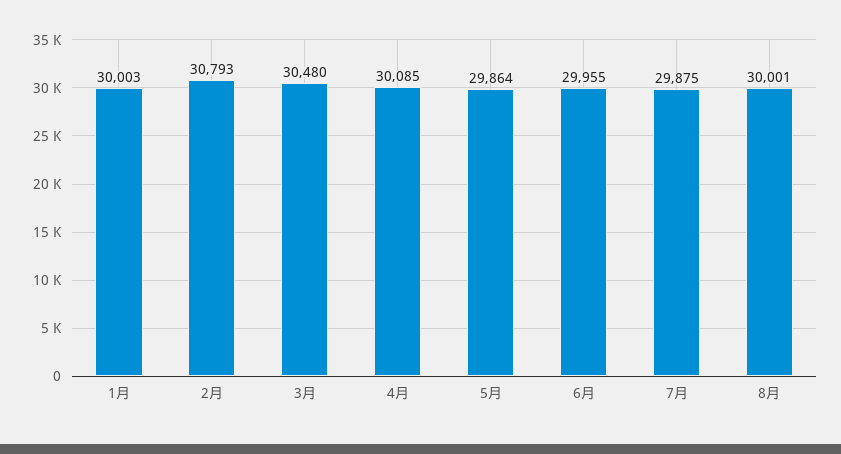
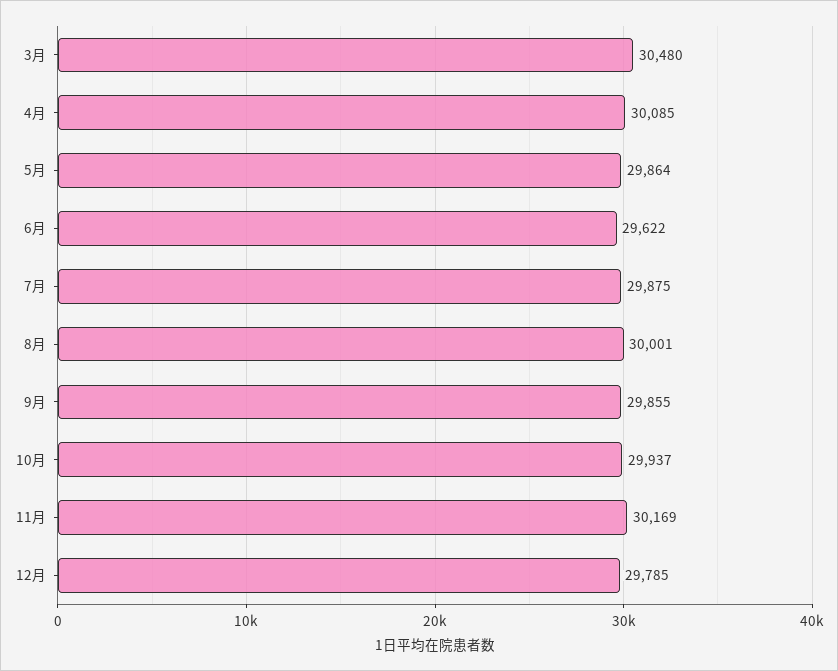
1月: 30003 -> none
2月: 30793 -> none
6月: 29955 -> 29622
9月: none -> 29855
10月: none -> 29937
11月: none -> 30169
12月: none -> 29785

